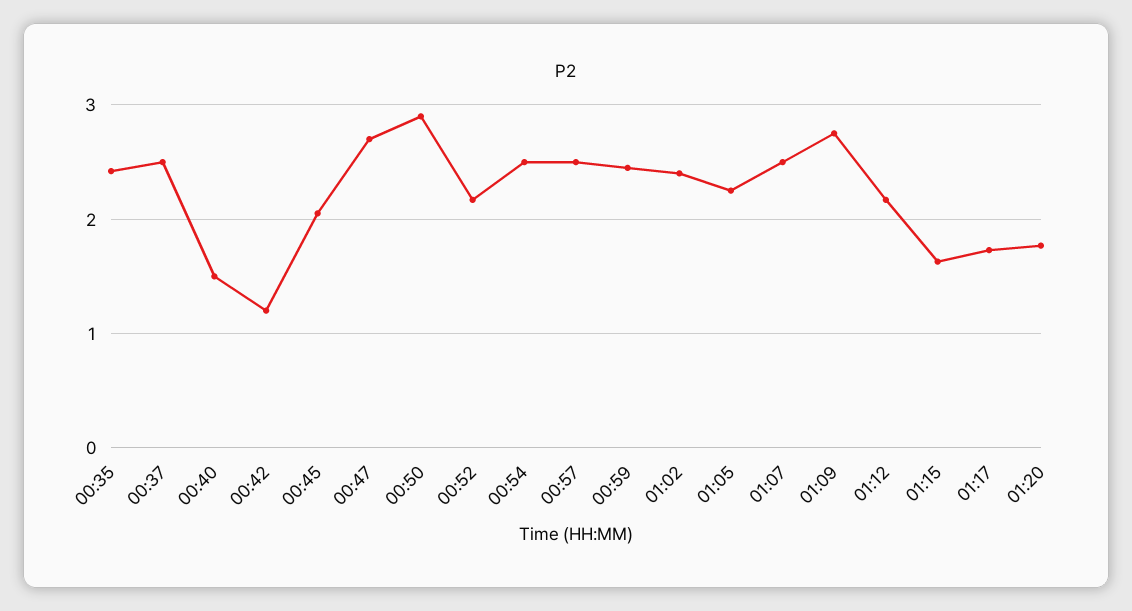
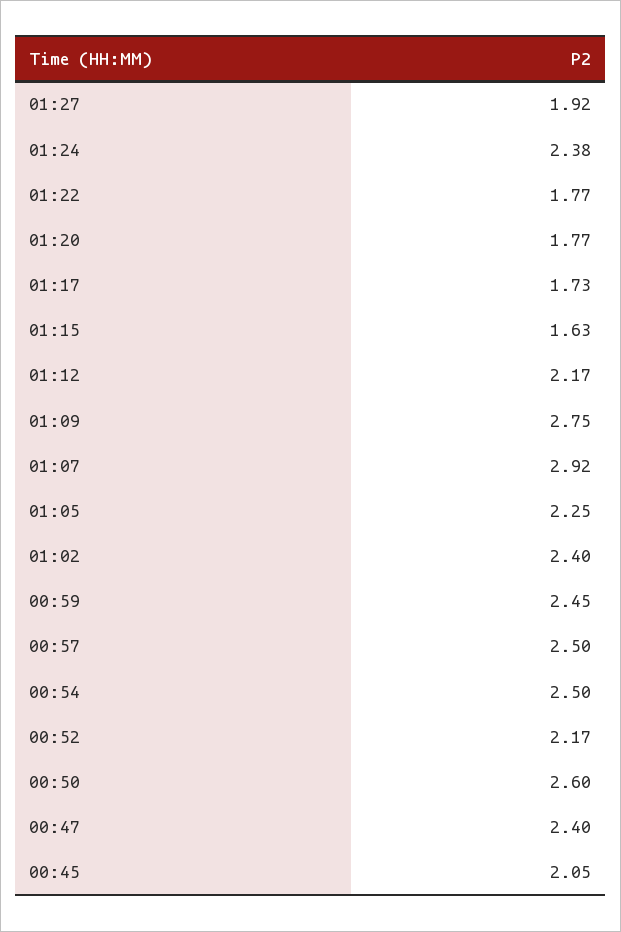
00:35: 2.4 -> none
00:37: 2.5 -> none
00:40: 1.5 -> none
00:42: 1.2 -> none
00:47: 2.7 -> 2.4
00:50: 2.9 -> 2.6
01:07: 2.5 -> 2.92
01:27: none -> 1.92
01:24: none -> 2.38
01:22: none -> 1.77

